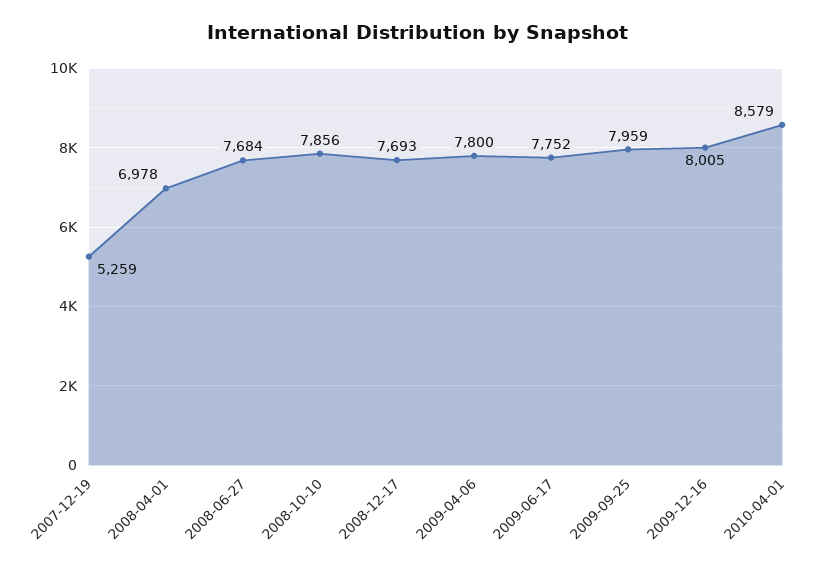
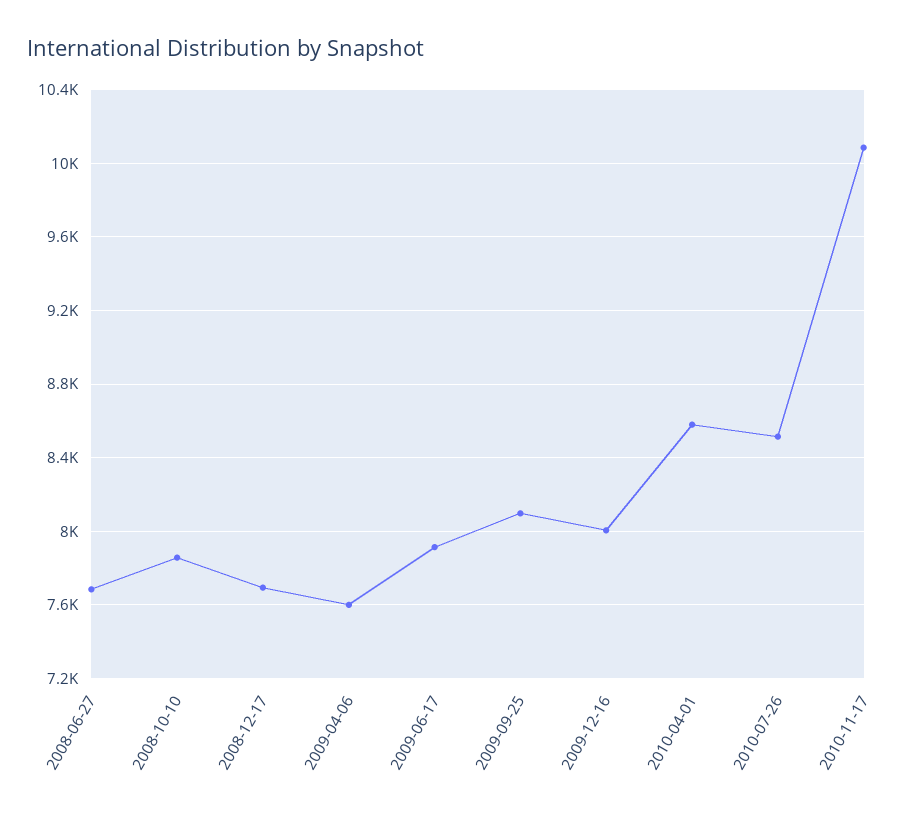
2007-12-19: 5259 -> none
2008-04-01: 6978 -> none
2009-04-06: 7800 -> 7600
2009-06-17: 7752 -> 7900
2009-09-25: 7959 -> 8100
2010-07-26: none -> 8500
2010-11-17: none -> 10100

